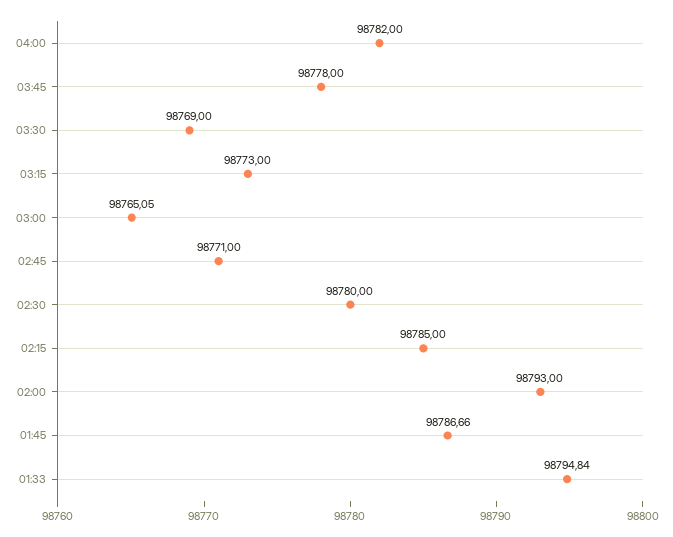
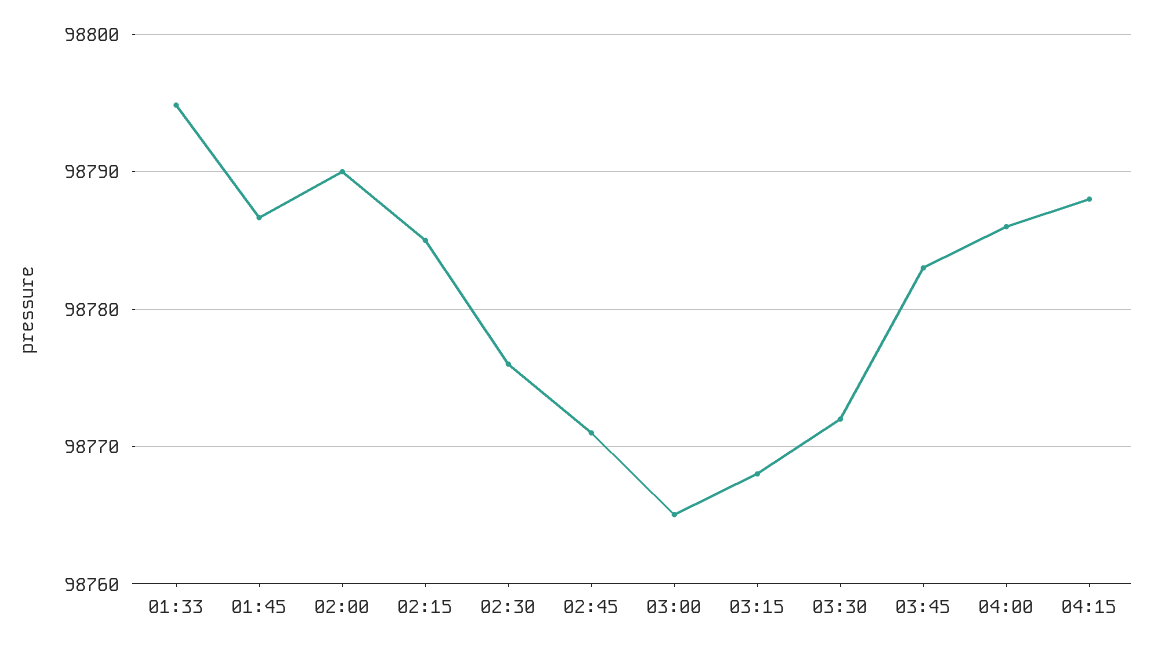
04:00: 98782 -> 98786
03:45: 98778 -> 98783
03:30: 98769 -> 98772
03:15: 98773 -> 98768
02:30: 98780 -> 98776
02:00: 98793 -> 98790
04:15: none -> 98788

